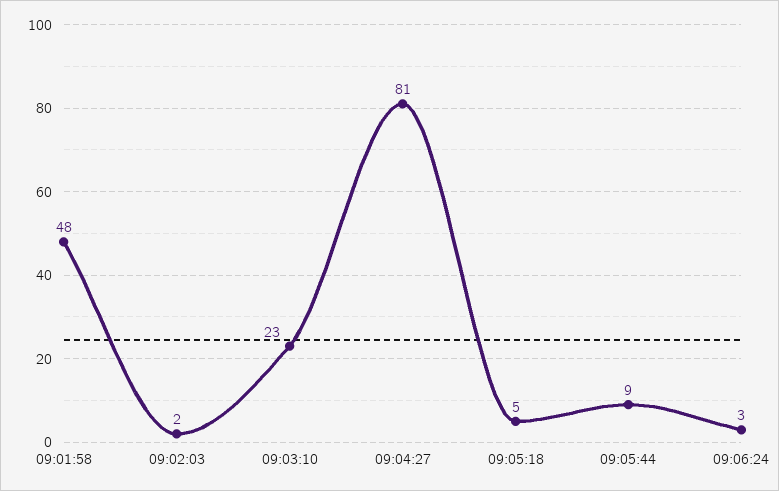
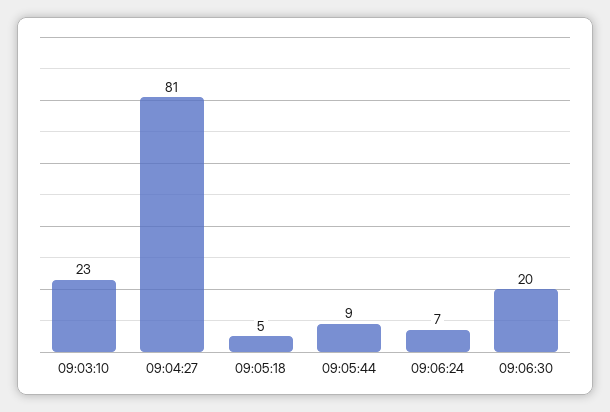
09:01:58: 48 -> none
09:02:03: 2 -> none
09:06:24: 3 -> 7
09:06:30: none -> 20

